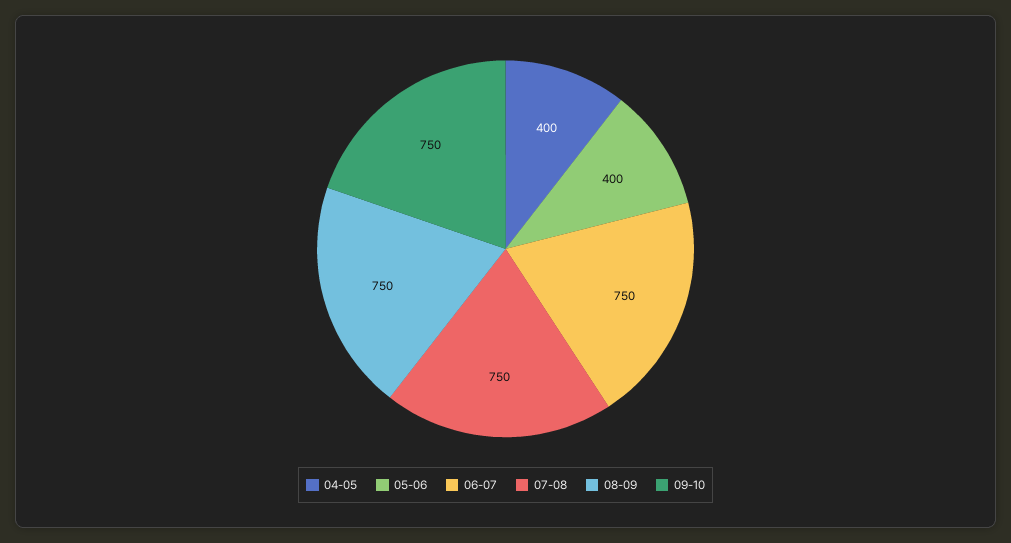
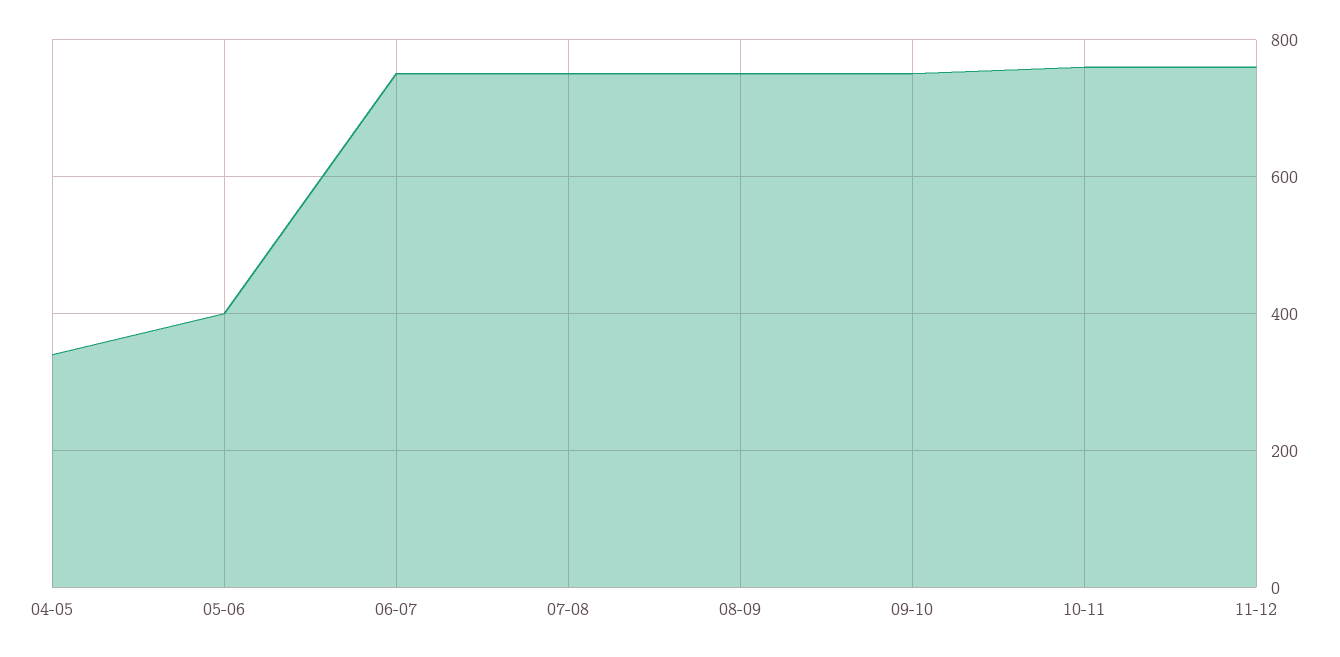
04-05: 400 -> 340
10-11: none -> 760
11-12: none -> 760

